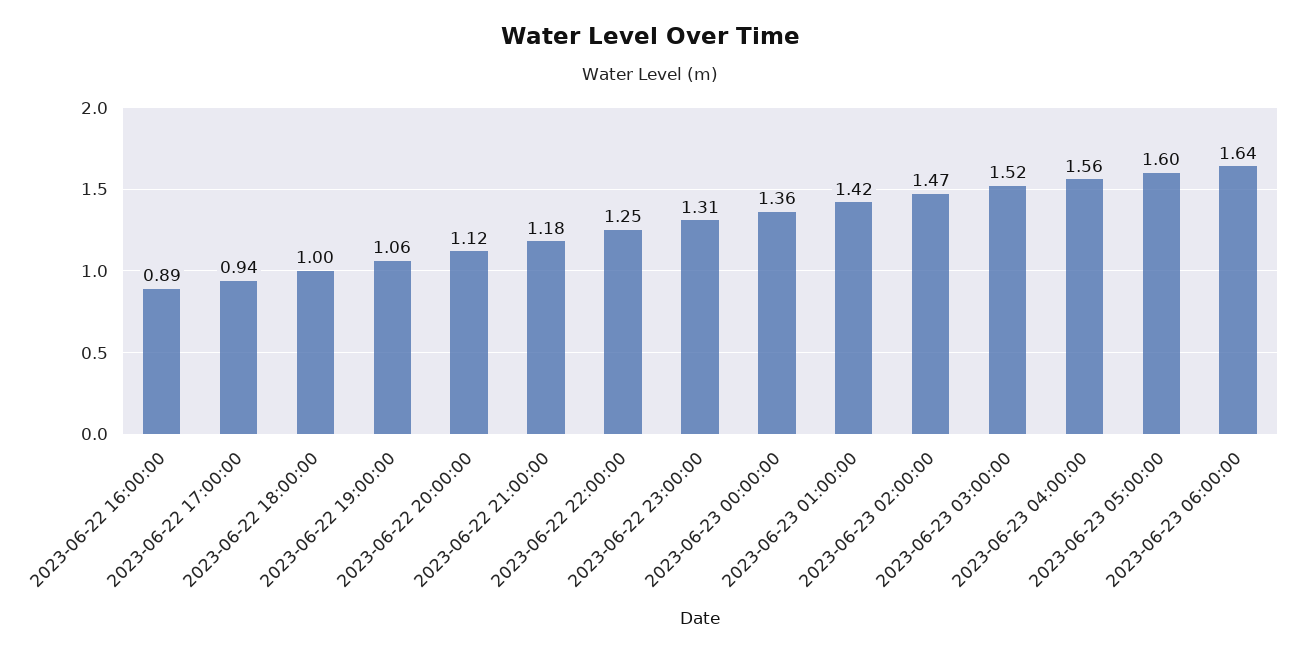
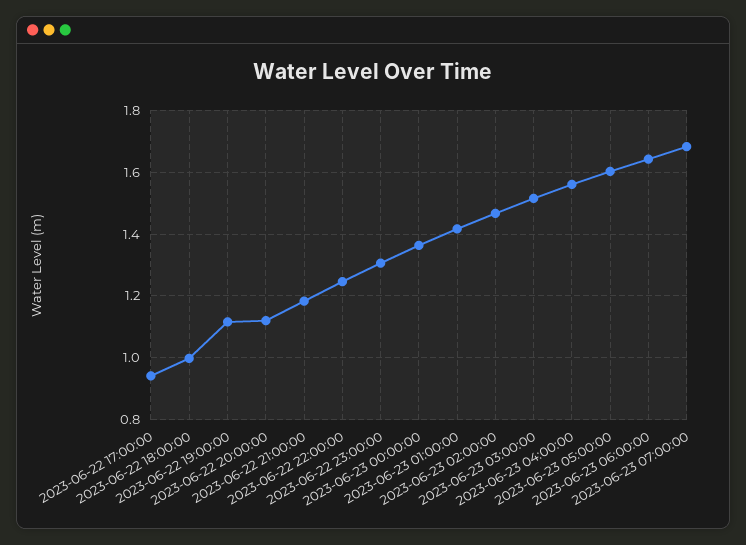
2023-06-22 16:00:00: 0.89 -> none
2023-06-22 19:00:00: 1.06 -> 1.12
2023-06-23 07:00:00: none -> 1.68

